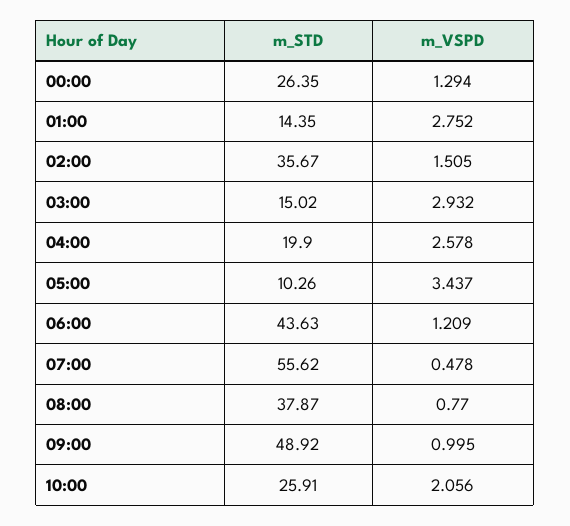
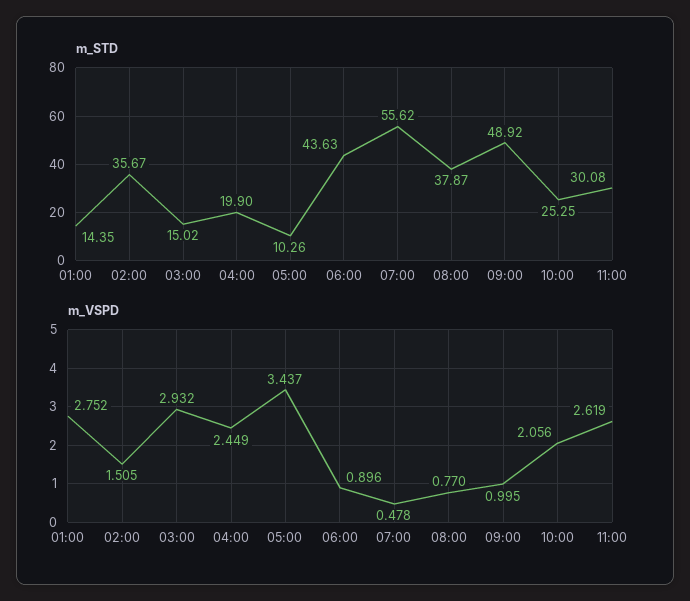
m_STD, 00:00: 26.35 -> none
m_VSPD, 00:00: 1.294 -> none
m_VSPD, 04:00: 2.578 -> 2.449
m_VSPD, 06:00: 1.209 -> 0.896
m_STD, 10:00: 25.91 -> 25.25
m_STD, 11:00: none -> 30.08
m_VSPD, 11:00: none -> 2.619

